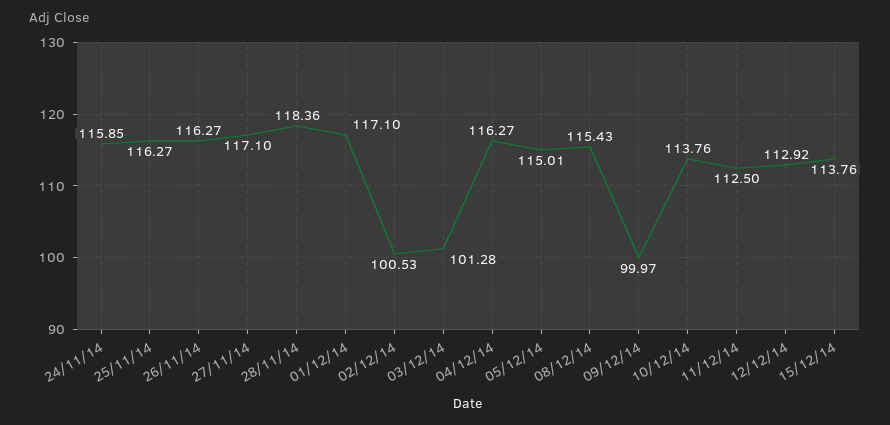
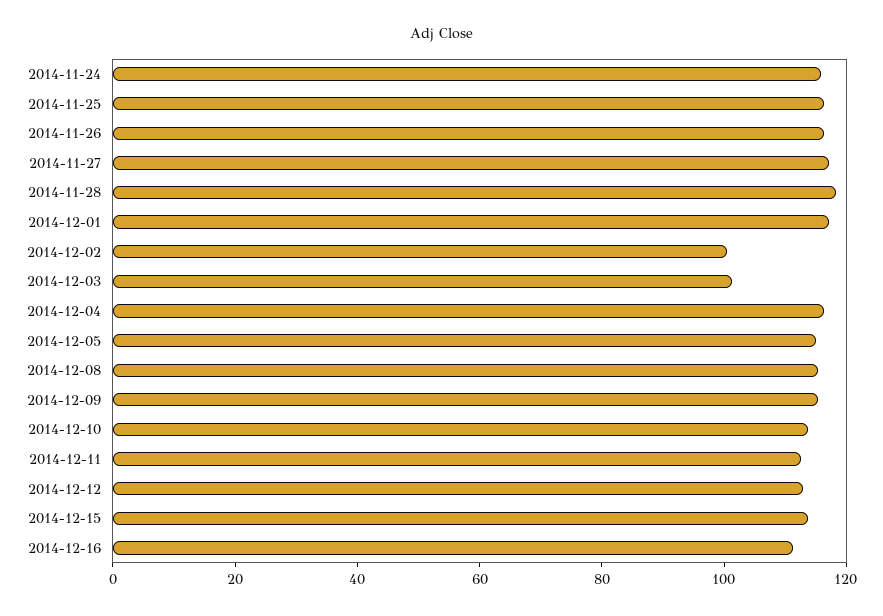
09/12/14: 99.97 -> 115
2014-12-16: none -> 110

